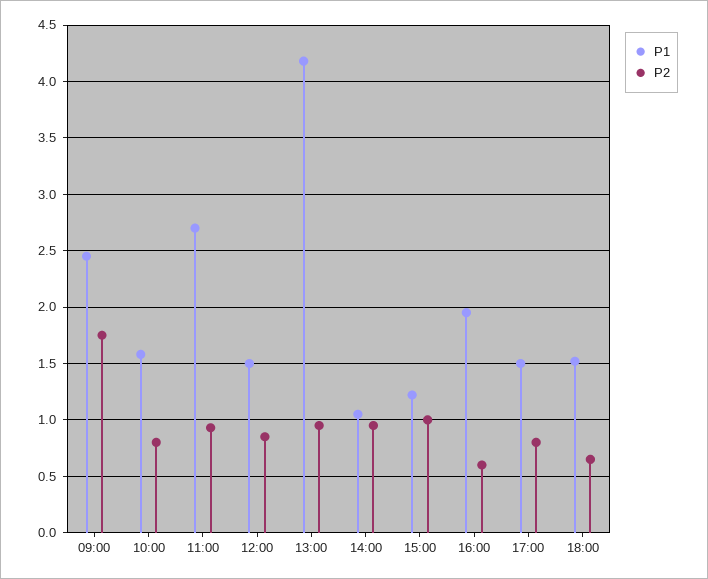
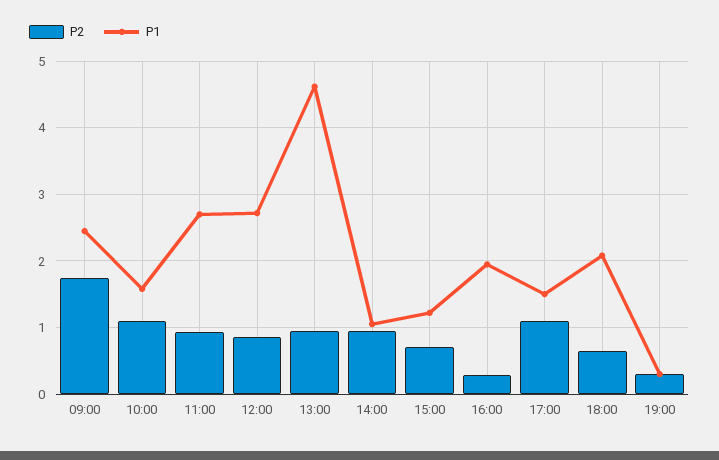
P2, 10:00: 0.8 -> 1.1
P1, 12:00: 1.5 -> 2.7
P1, 13:00: 4.2 -> 4.6
P2, 15:00: 1 -> 0.7
P2, 16:00: 0.6 -> 0.3
P2, 17:00: 0.8 -> 1.1
P1, 18:00: 1.5 -> 2.1
P2, 19:00: none -> 0.3
P1, 19:00: none -> 0.3

